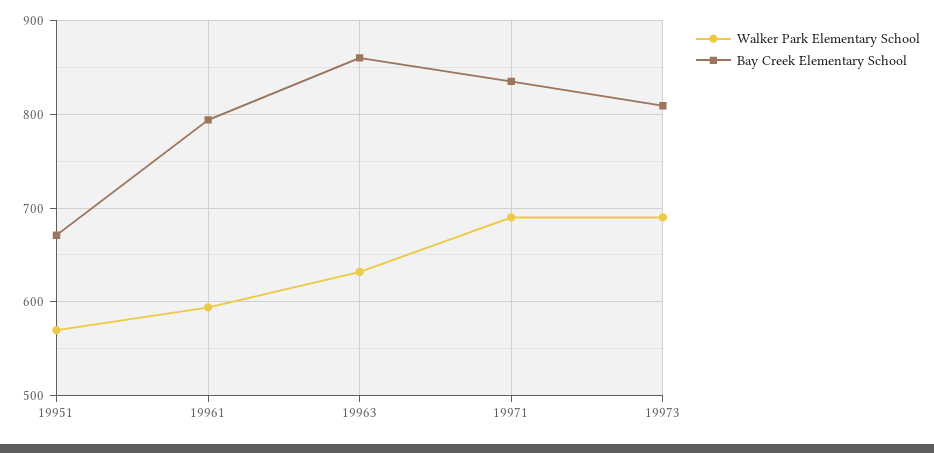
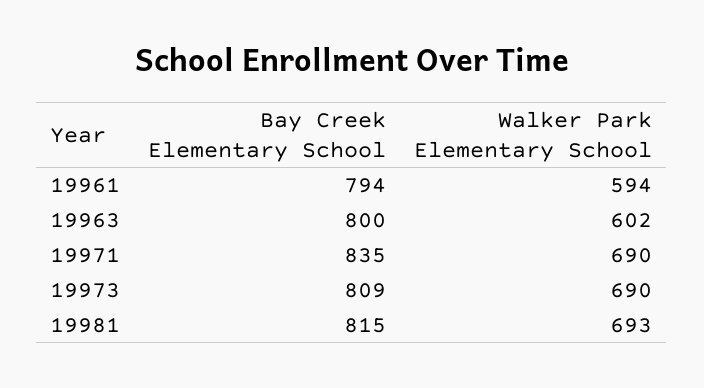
Walker Park Elementary School, 19951: 570 -> none
Bay Creek Elementary School, 19951: 670 -> none
Walker Park Elementary School, 19963: 630 -> 602
Bay Creek Elementary School, 19963: 860 -> 800
Bay Creek Elementary School, 19981: none -> 815
Walker Park Elementary School, 19981: none -> 693

